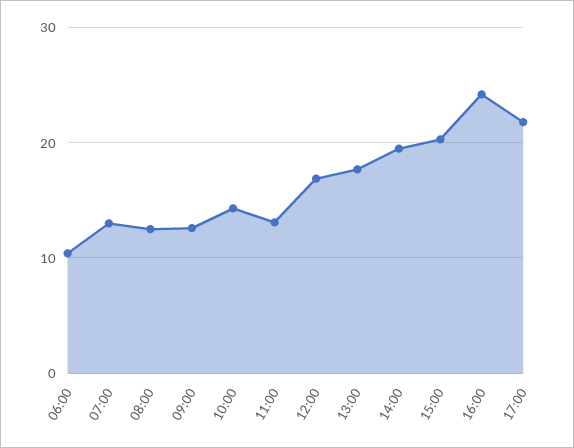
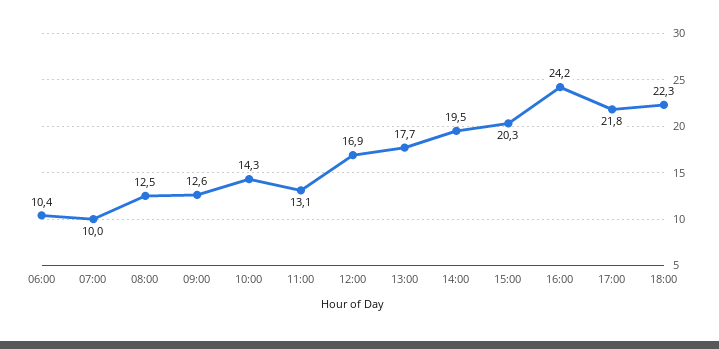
07:00: 13 -> 10
18:00: none -> 22.3

